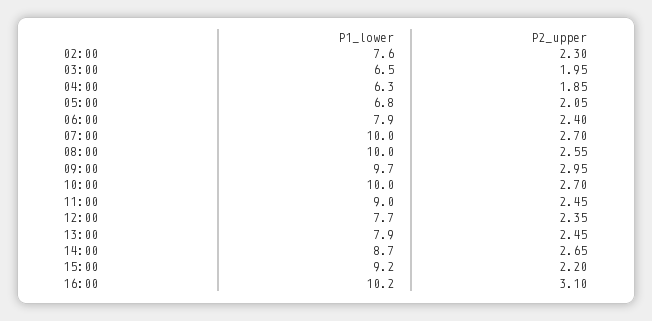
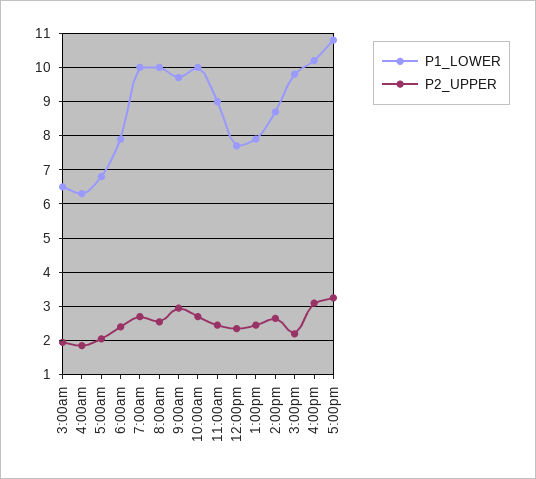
P1_lower, 02:00: 7.6 -> none
P2_upper, 02:00: 2.3 -> none
P1_lower, 15:00: 9.2 -> 9.8
P1_lower, 5:00pm: none -> 10.8
P2_upper, 5:00pm: none -> 3.2

